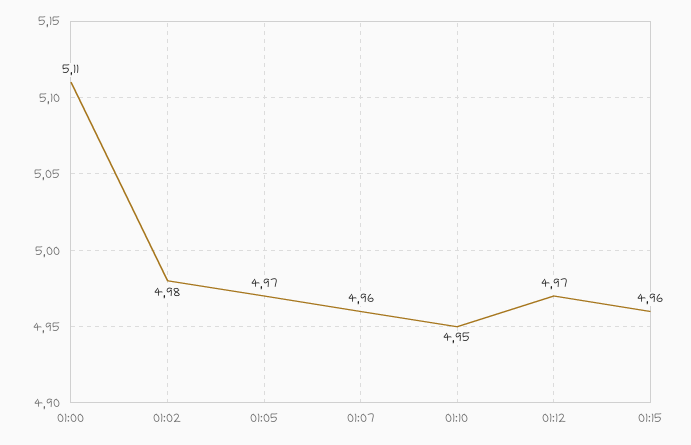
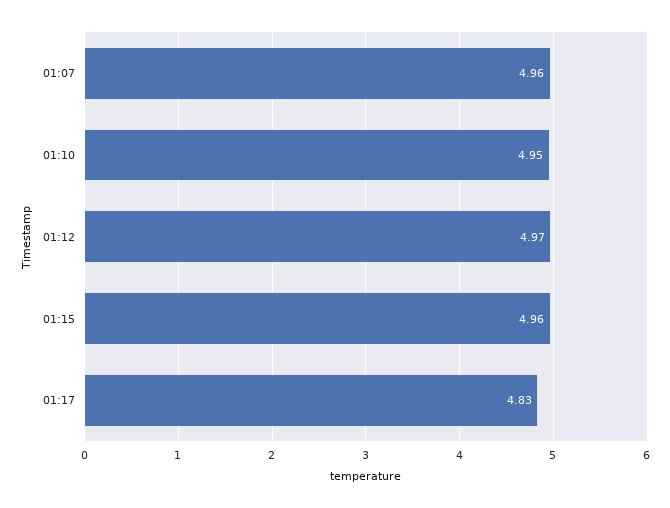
01:00: 5.11 -> none
01:02: 4.98 -> none
01:05: 4.97 -> none
01:17: none -> 4.83

